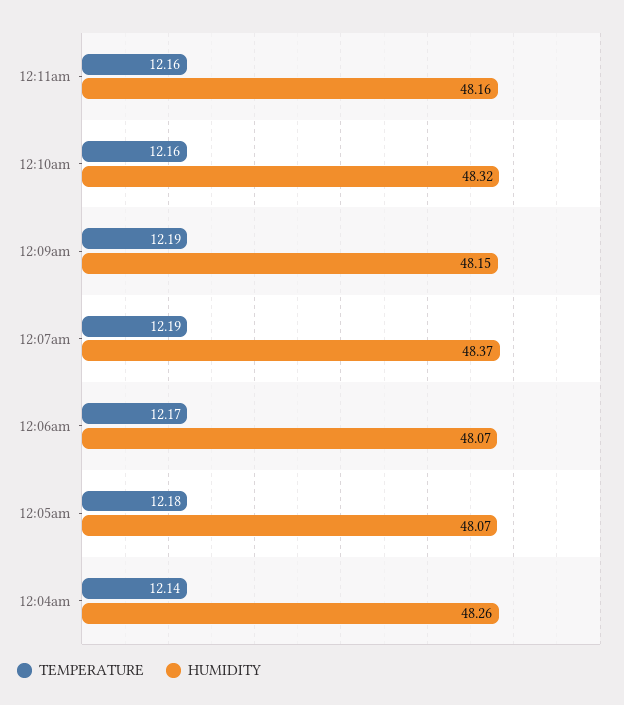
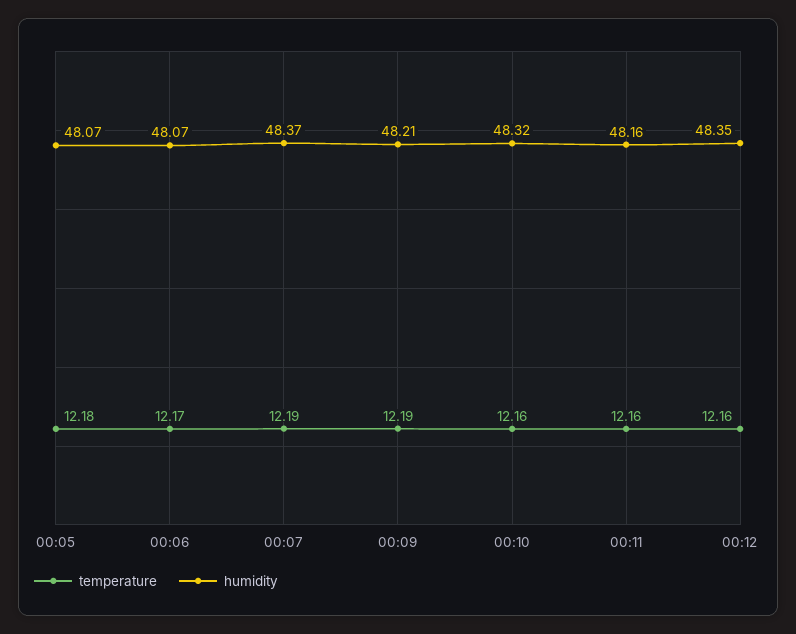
HUMIDITY, 12:09am: 48.15 -> 48.21
TEMPERATURE, 12:04am: 12.14 -> none
HUMIDITY, 12:04am: 48.26 -> none
TEMPERATURE, 00:12: none -> 12.16
HUMIDITY, 00:12: none -> 48.35

